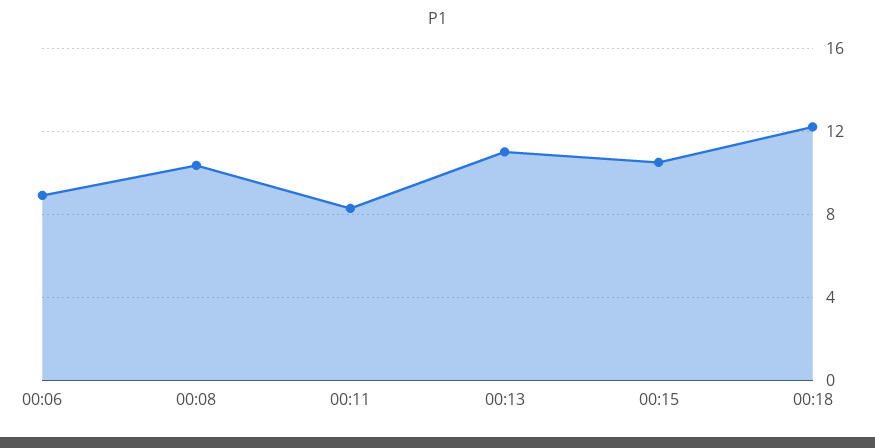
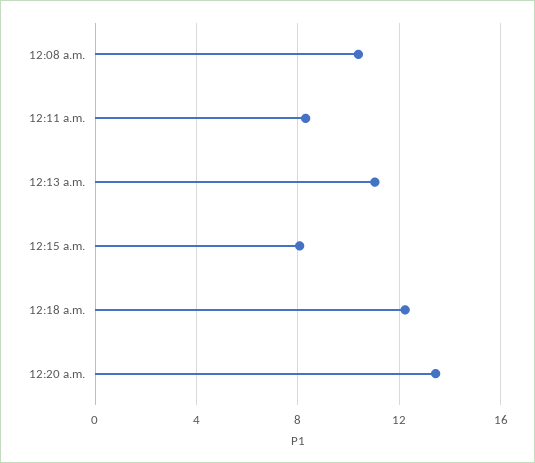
00:06: 9 -> none
00:15: 10.5 -> 8
12:20 a.m.: none -> 13.5

